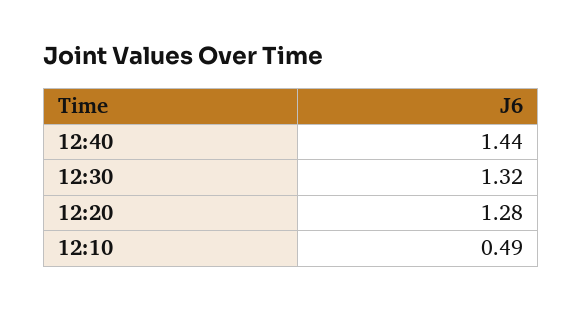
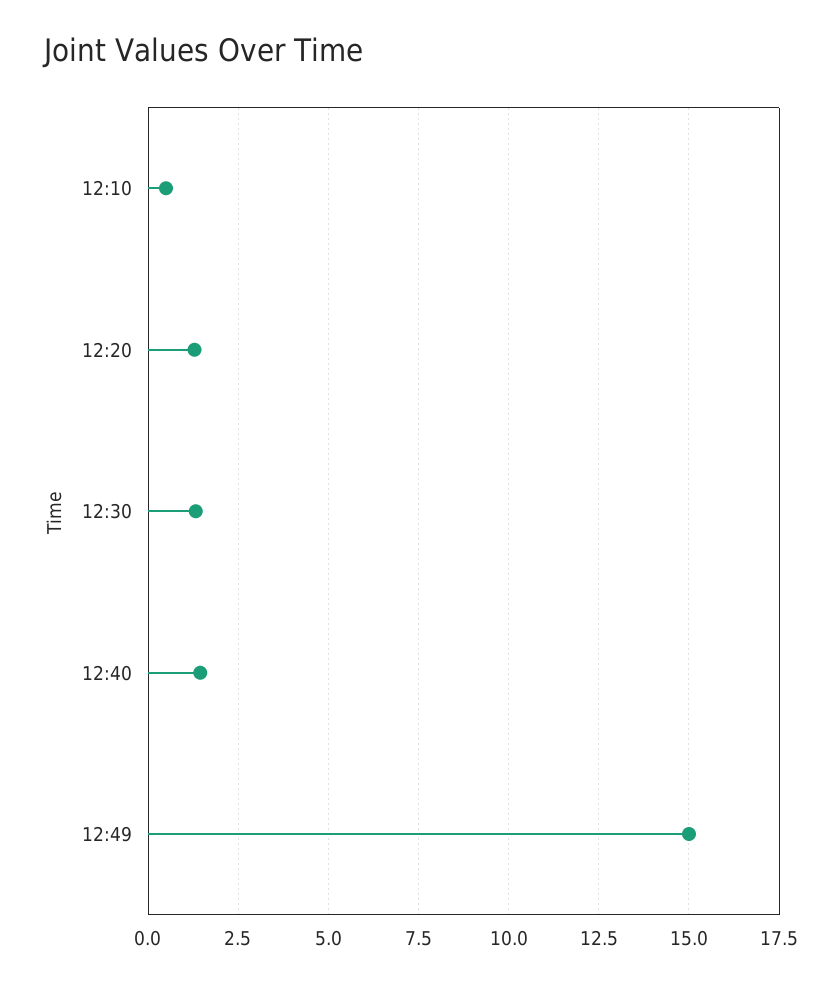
12:49: none -> 15

